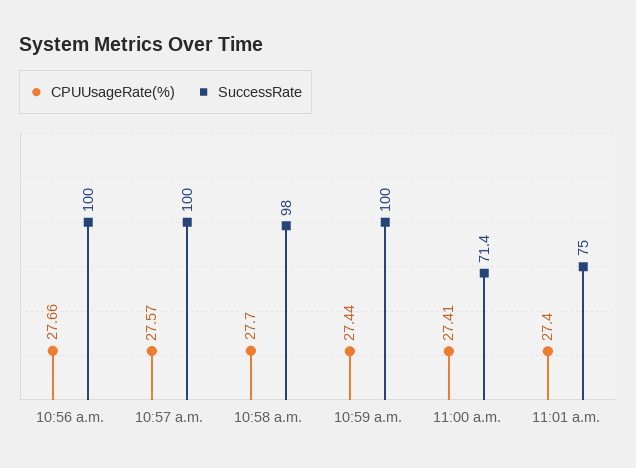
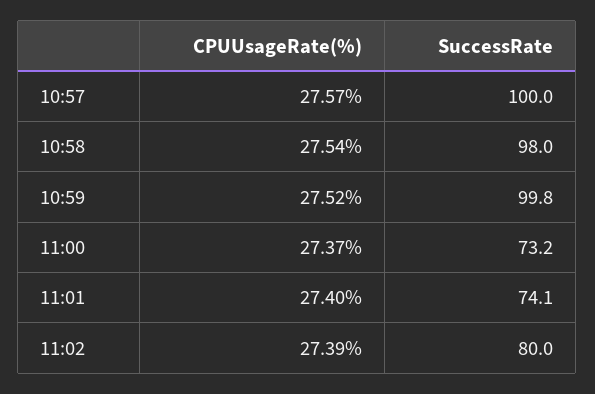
CPUUsageRate(%), 10:56 a.m.: 27.66 -> none
SuccessRate, 10:56 a.m.: 100 -> none
CPUUsageRate(%), 10:58 a.m.: 27.7 -> 27.54
CPUUsageRate(%), 10:59 a.m.: 27.44 -> 27.52
SuccessRate, 10:59 a.m.: 100 -> 99.8
CPUUsageRate(%), 11:00 a.m.: 27.41 -> 27.37
SuccessRate, 11:00 a.m.: 71.4 -> 73.2
SuccessRate, 11:01 a.m.: 75 -> 74.1
CPUUsageRate(%), 11:02: none -> 27.39
SuccessRate, 11:02: none -> 80

